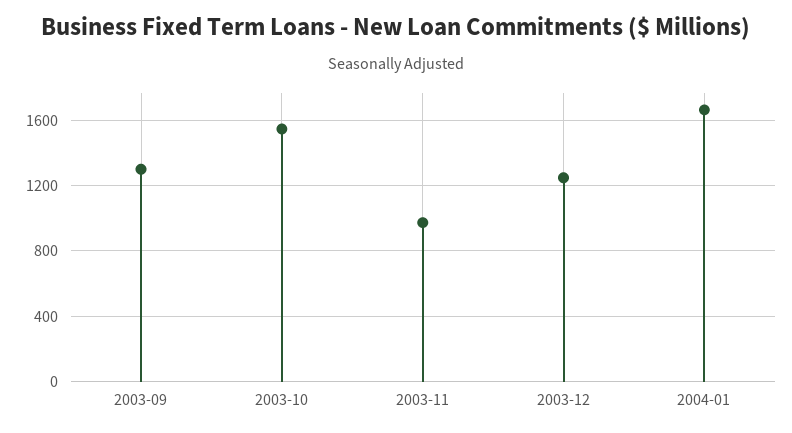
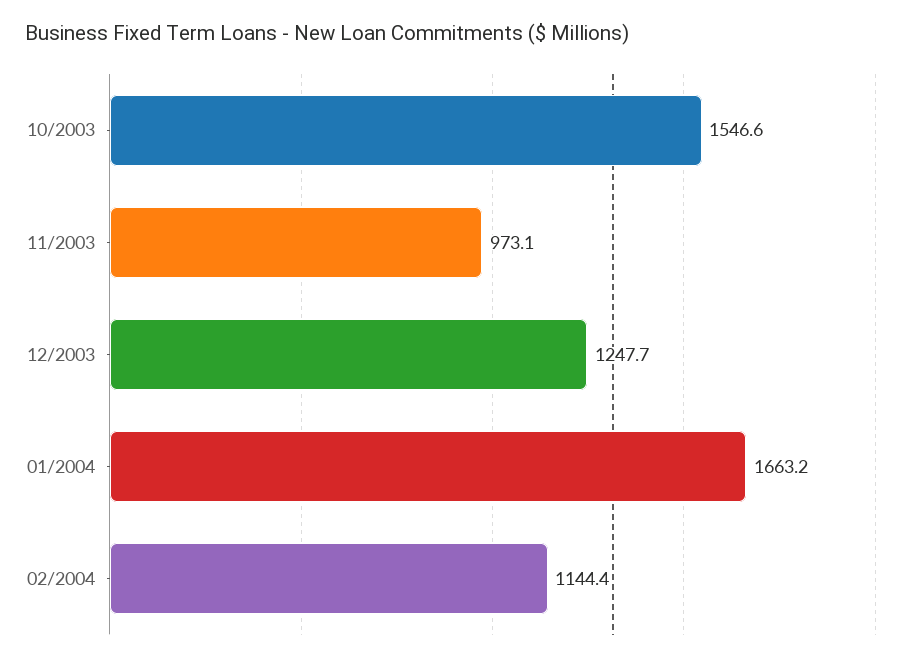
2003-09: 1300 -> none
02/2004: none -> 1144.4

